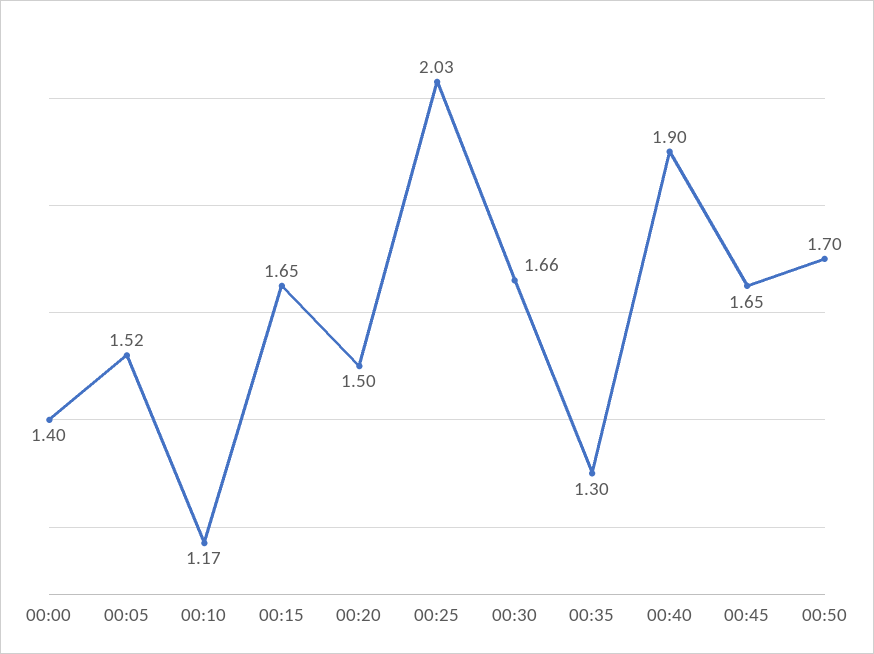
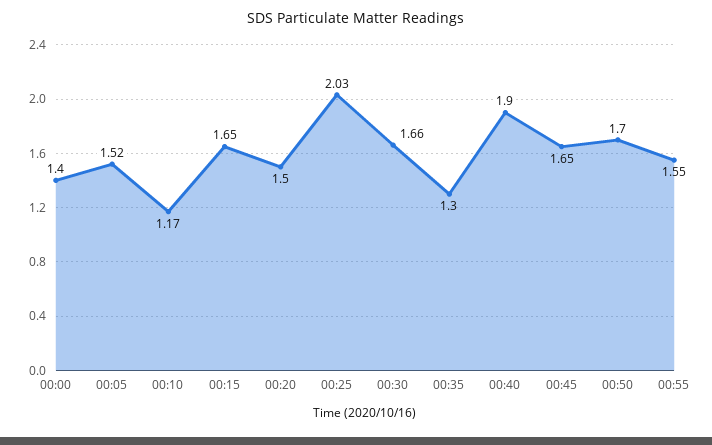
00:55: none -> 1.55

